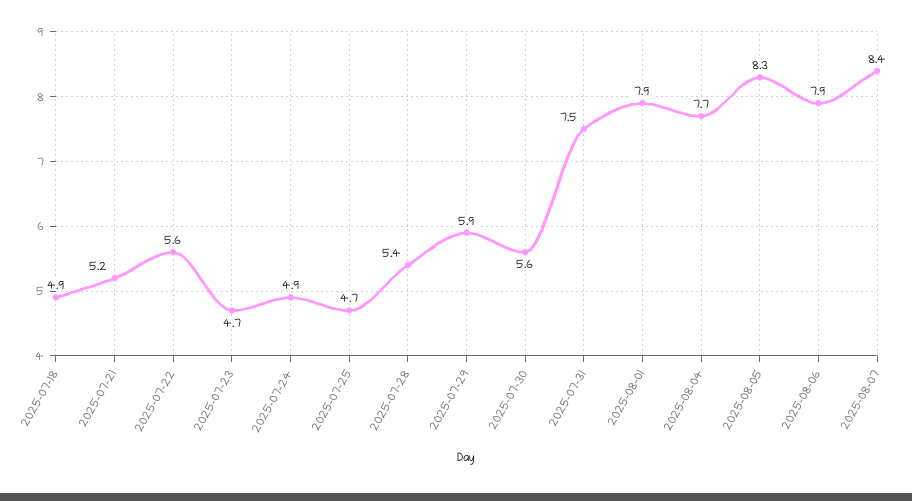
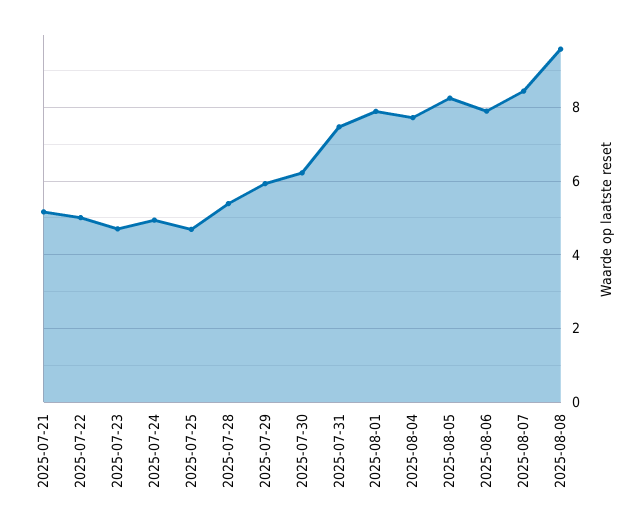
2025-07-18: 4.9 -> none
2025-07-22: 5.6 -> 5
2025-07-30: 5.6 -> 6.2
2025-08-08: none -> 9.6

